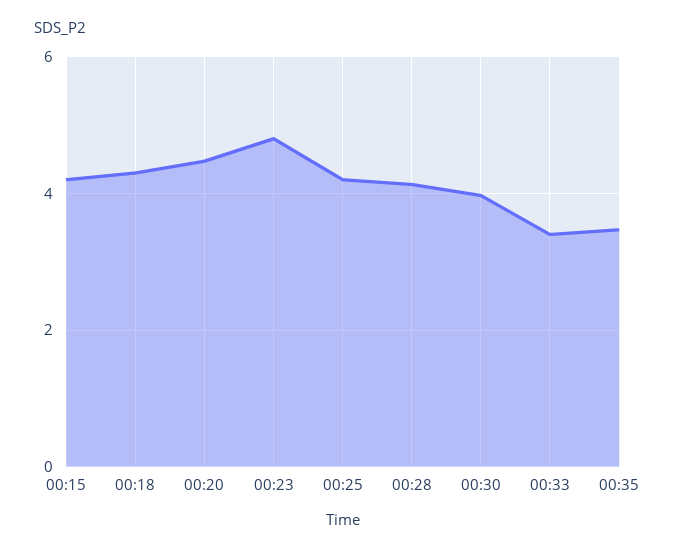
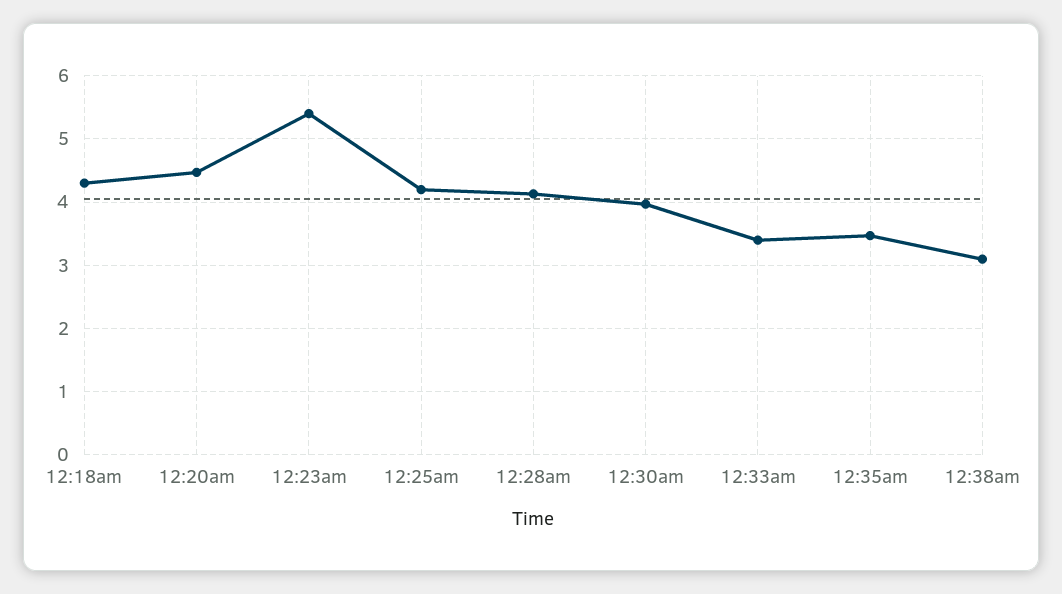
00:15: 4.2 -> none
00:23: 4.8 -> 5.4
12:38am: none -> 3.1

